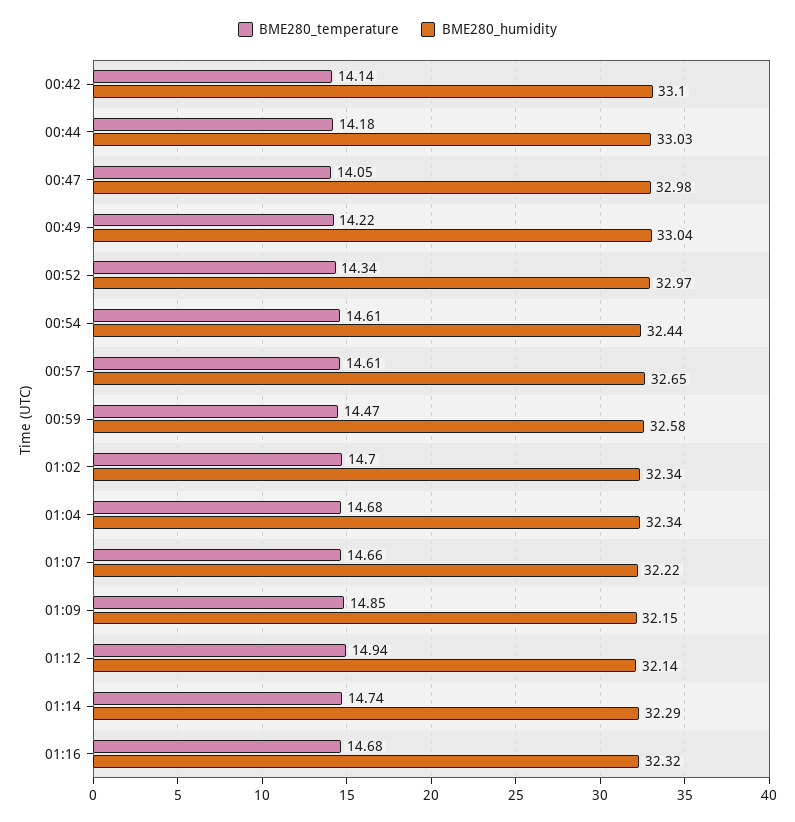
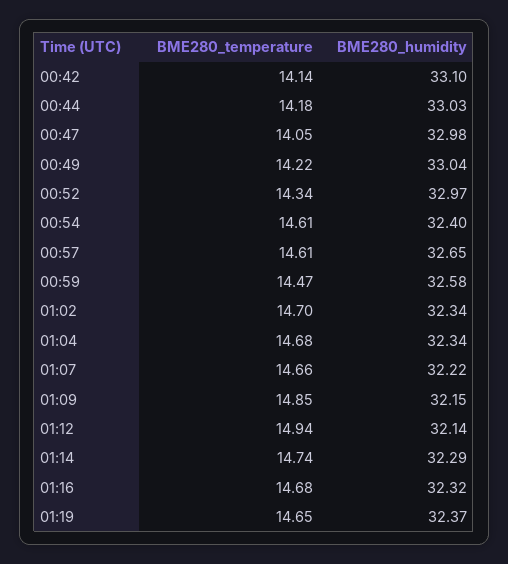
BME280_humidity, 00:54: 32.44 -> 32.4
BME280_temperature, 01:19: none -> 14.65
BME280_humidity, 01:19: none -> 32.37

